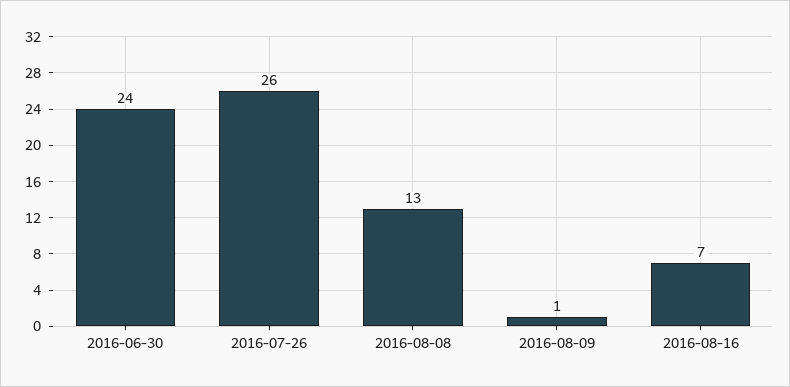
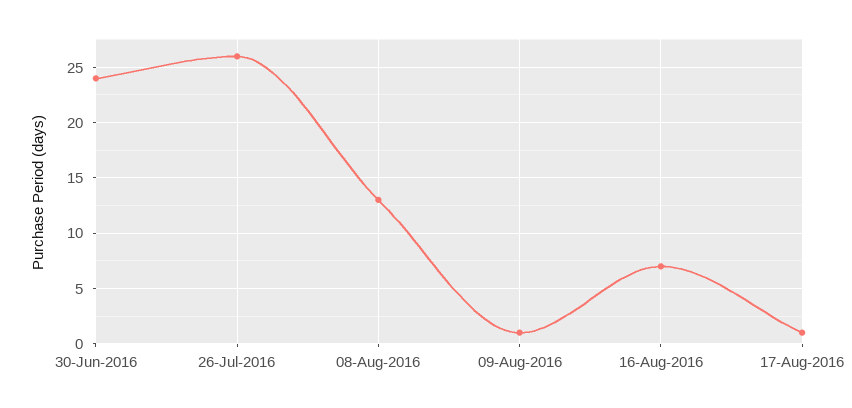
17-Aug-2016: none -> 1

